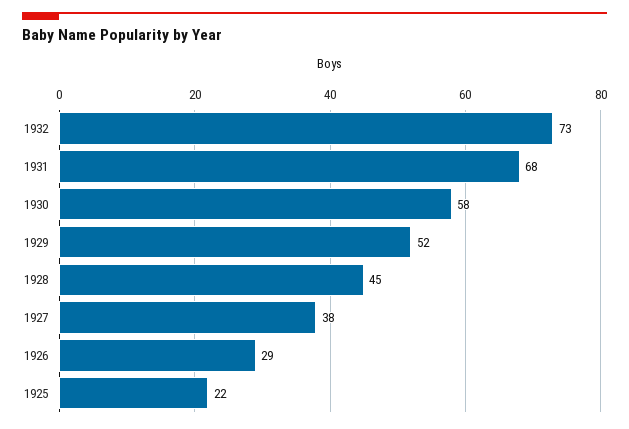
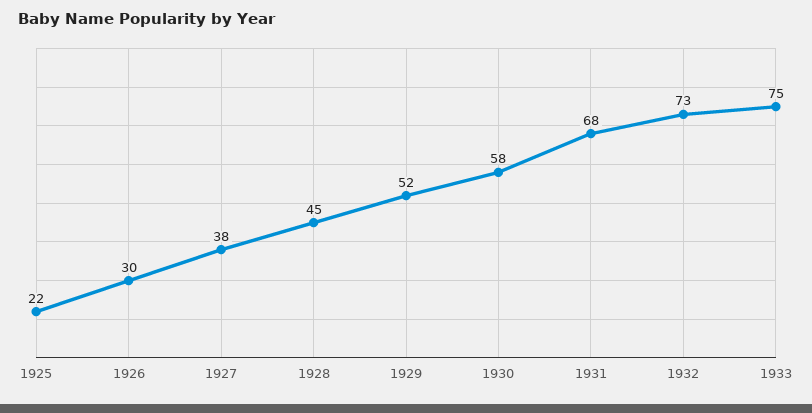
1926: 29 -> 30
1933: none -> 75

